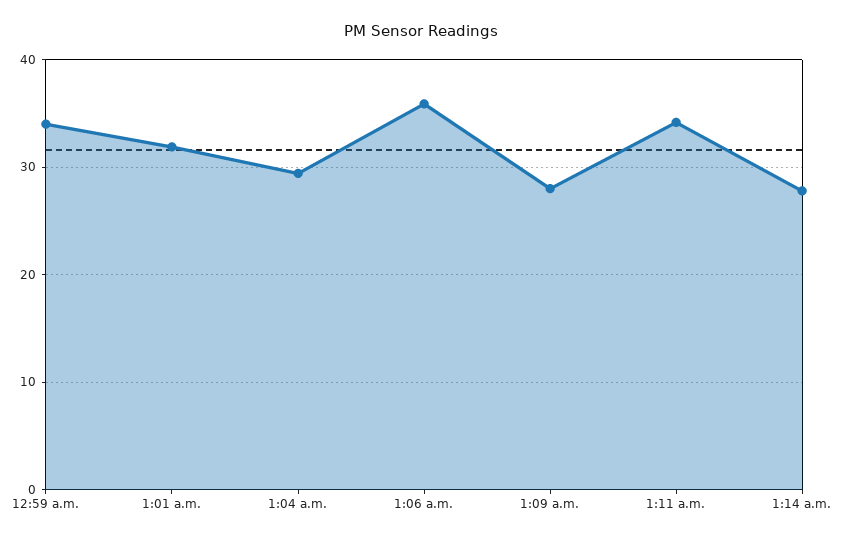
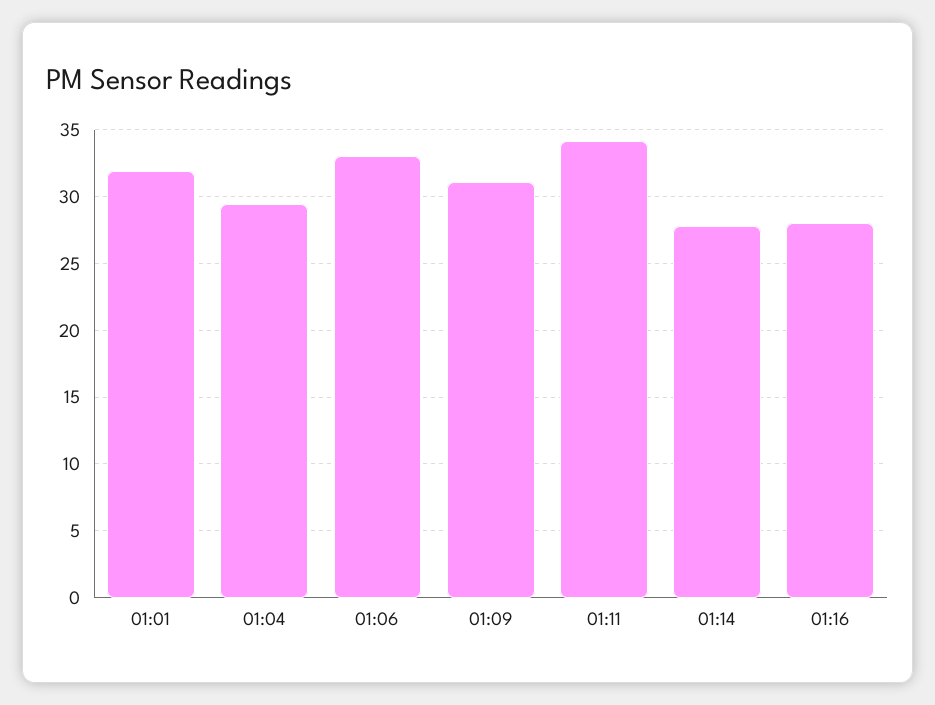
12:59 a.m.: 34 -> none
1:06 a.m.: 36 -> 33
1:09 a.m.: 28 -> 31
01:16: none -> 28

